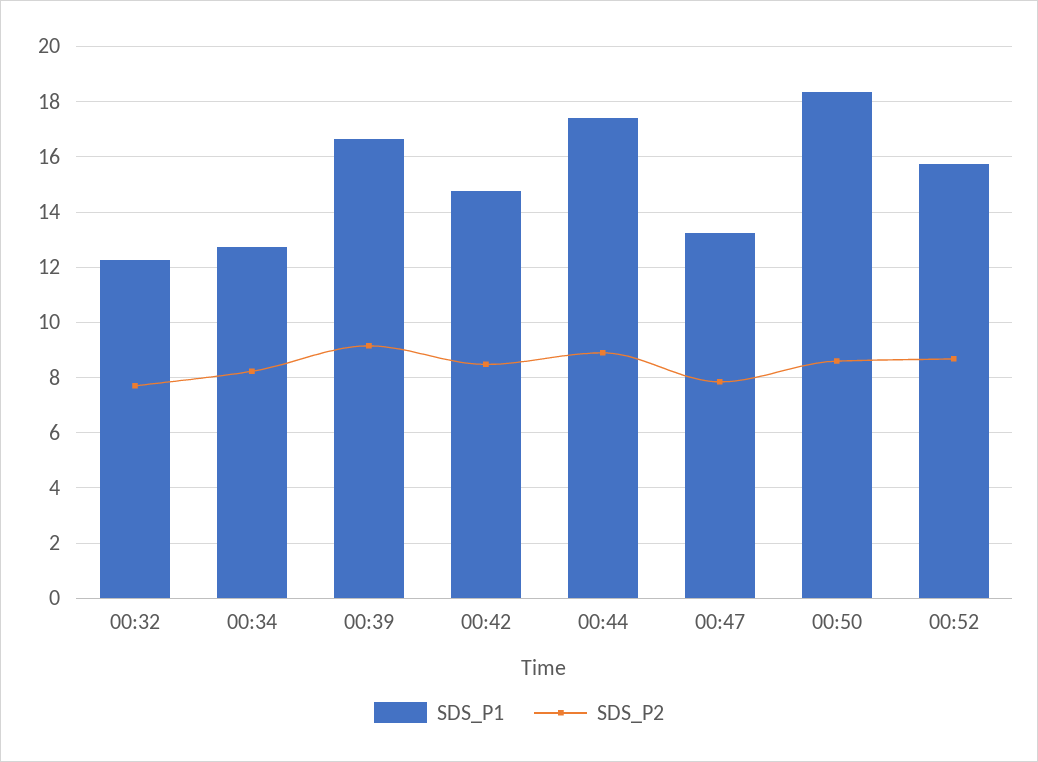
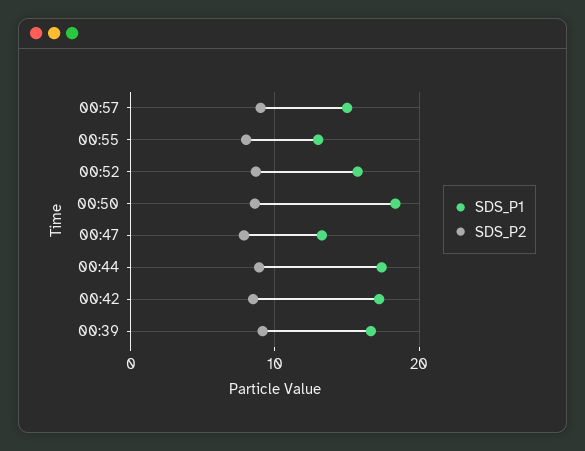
SDS_P1, 00:32: 12.25 -> none
SDS_P2, 00:32: 7.75 -> none
SDS_P1, 00:34: 12.75 -> none
SDS_P2, 00:34: 8.25 -> none
SDS_P1, 00:42: 14.75 -> 17
SDS_P1, 00:57: none -> 15
SDS_P2, 00:57: none -> 9
SDS_P1, 00:55: none -> 13
SDS_P2, 00:55: none -> 8

